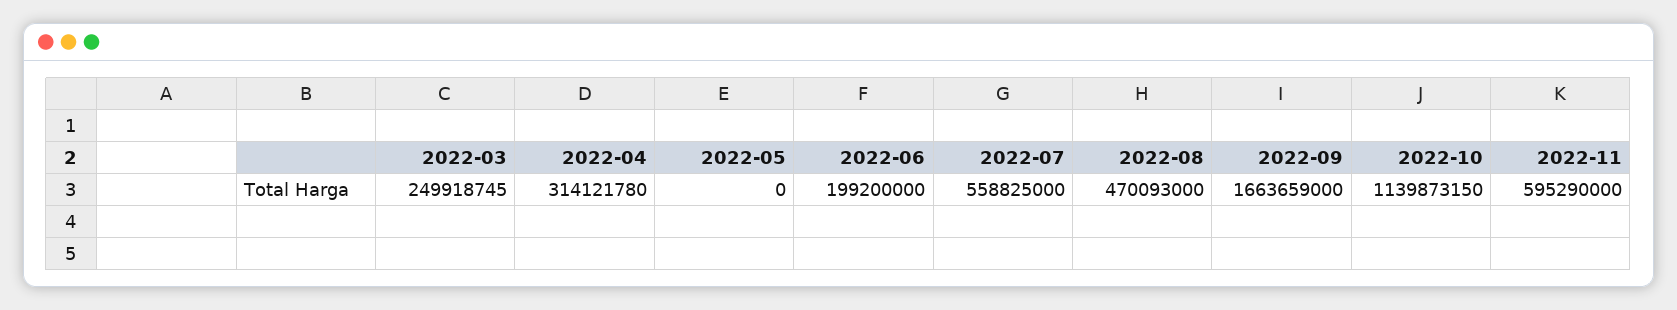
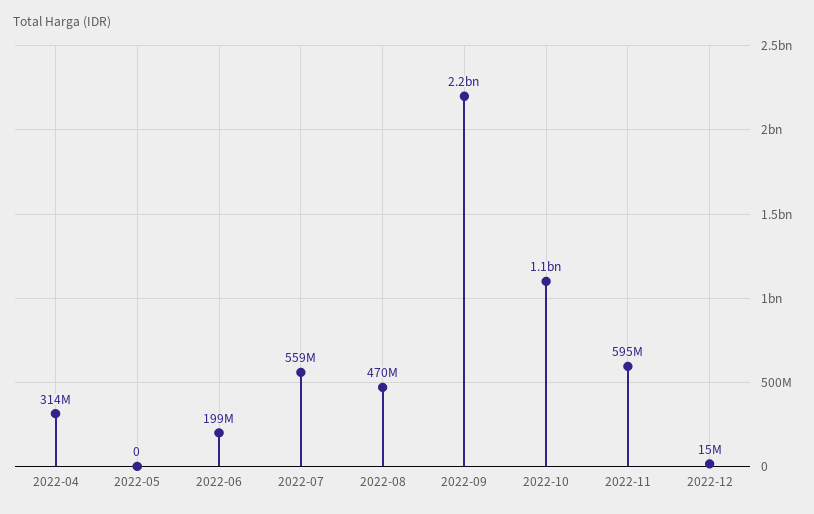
2022-03: 249918745 -> none
2022-09: 1663659000 -> 2200000000
2022-12: none -> 15000000

